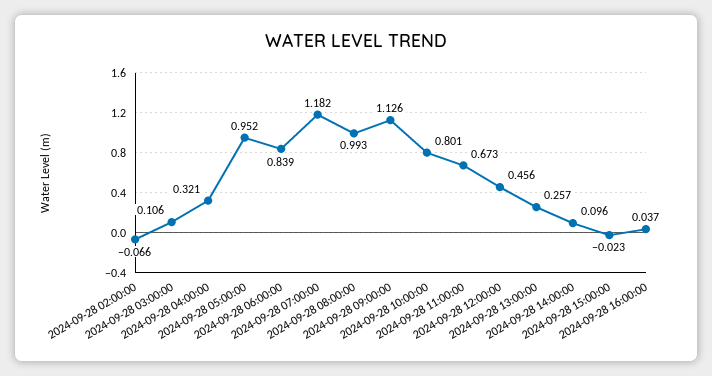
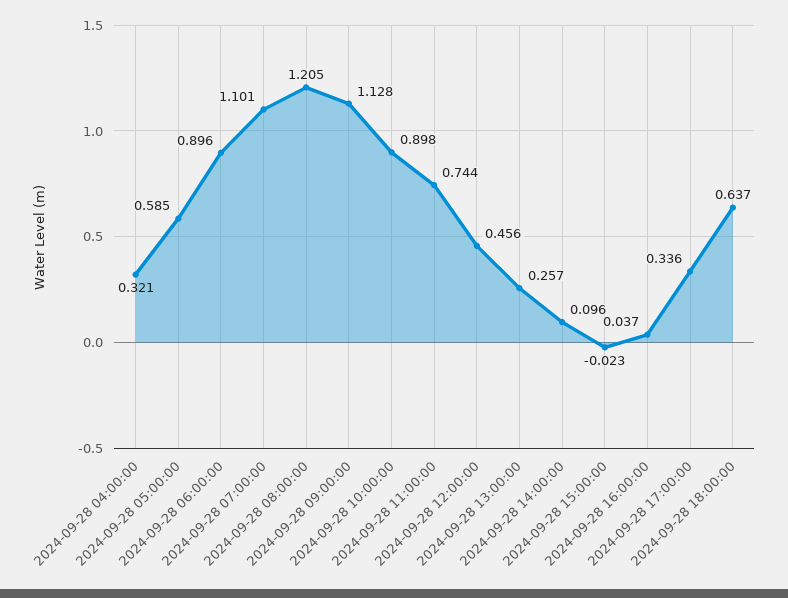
2024-09-28 02:00:00: -0.066 -> none
2024-09-28 03:00:00: 0.106 -> none
2024-09-28 05:00:00: 0.952 -> 0.585
2024-09-28 06:00:00: 0.839 -> 0.896
2024-09-28 07:00:00: 1.182 -> 1.101
2024-09-28 08:00:00: 0.993 -> 1.205
2024-09-28 09:00:00: 1.126 -> 1.128
2024-09-28 10:00:00: 0.801 -> 0.898
2024-09-28 11:00:00: 0.673 -> 0.744
2024-09-28 17:00:00: none -> 0.336
2024-09-28 18:00:00: none -> 0.637

